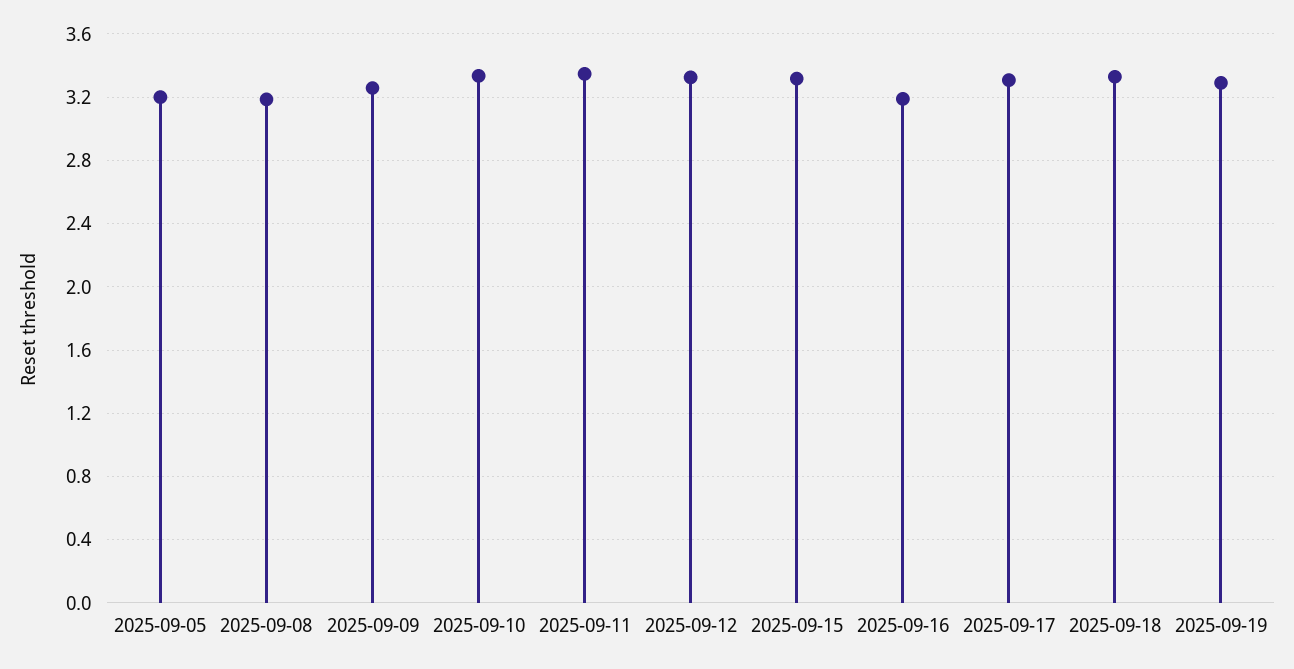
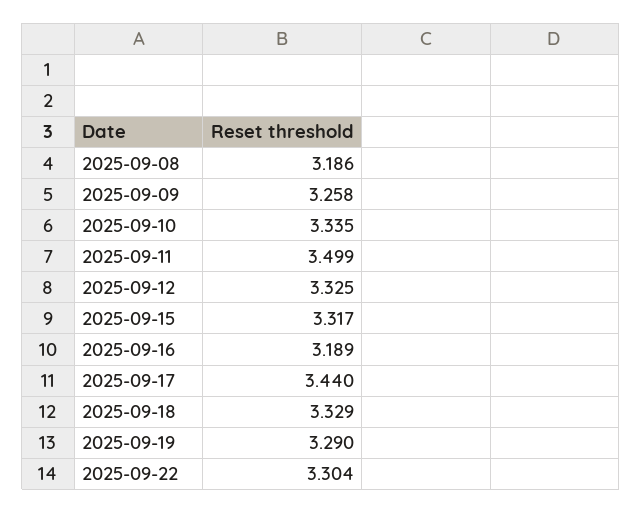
2025-09-05: 3.2 -> none
2025-09-11: 3.35 -> 3.499
2025-09-17: 3.3 -> 3.44
2025-09-22: none -> 3.304

